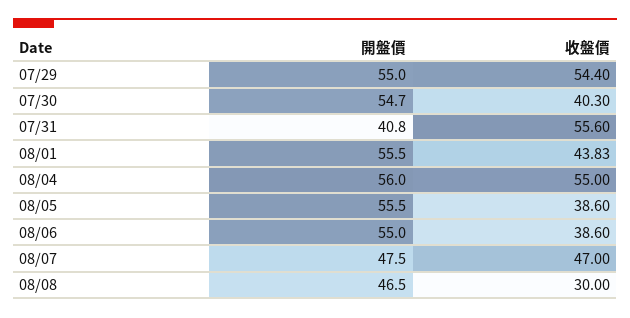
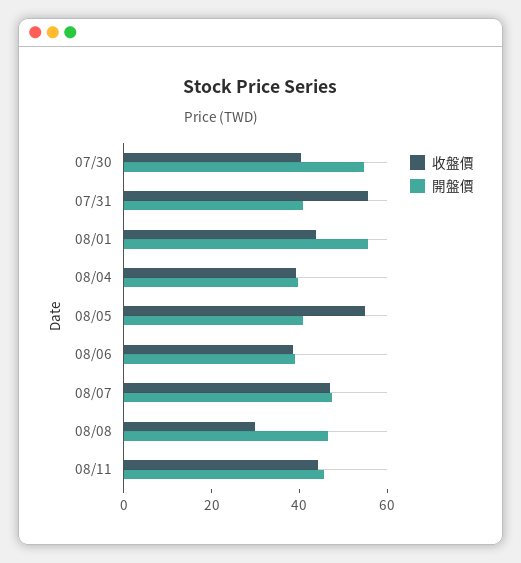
開盤價, 07/29: 55 -> none
收盤價, 07/29: 54.4 -> none
開盤價, 08/04: 56 -> 40
收盤價, 08/04: 55 -> 40
開盤價, 08/05: 55.5 -> 40
收盤價, 08/05: 38.6 -> 55
開盤價, 08/06: 55 -> 40
收盤價, 08/11: none -> 45
開盤價, 08/11: none -> 45

